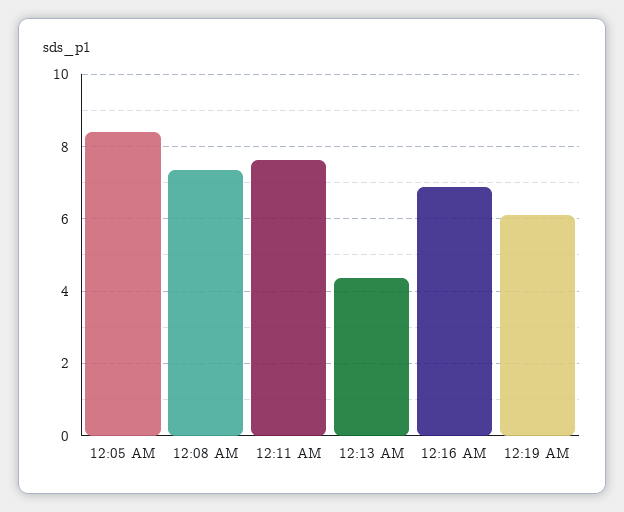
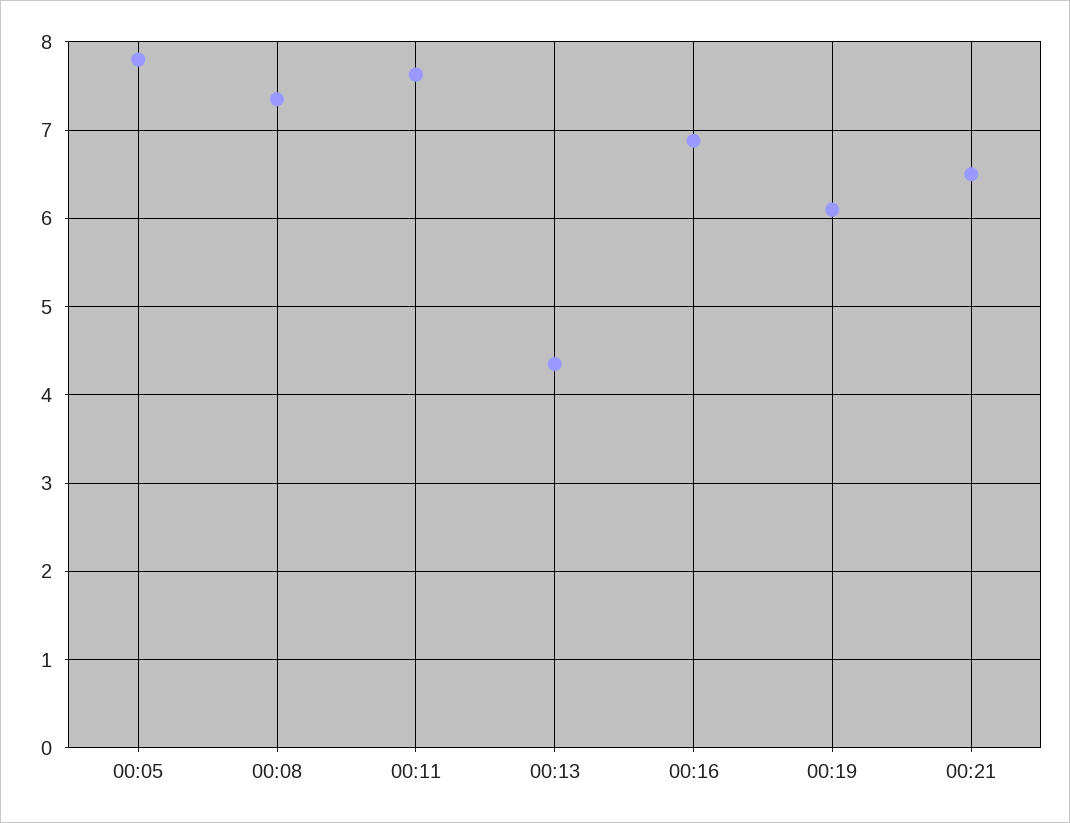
12:05 AM: 8.4 -> 7.8
00:21: none -> 6.5

